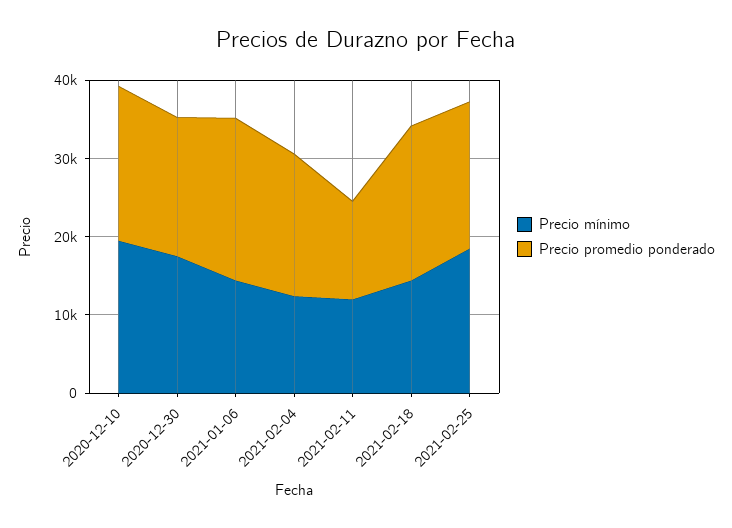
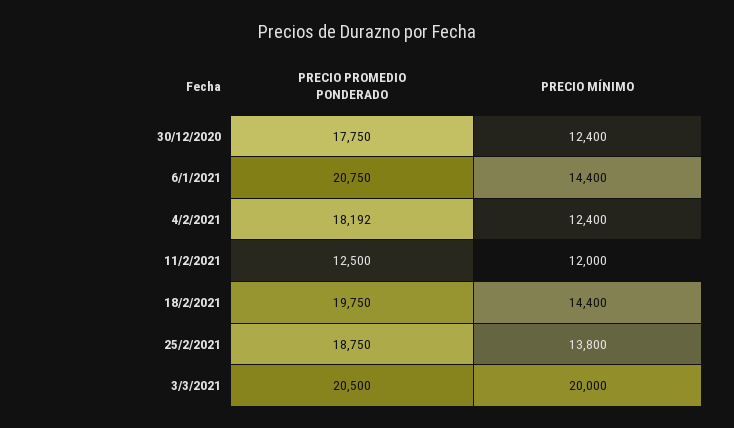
Precio mínimo, 2020-12-10: 20000 -> none
Precio promedio ponderado, 2020-12-10: 20000 -> none
Precio mínimo, 2020-12-30: 18000 -> 12400
Precio mínimo, 2021-02-25: 18000 -> 13800
Precio promedio ponderado, 3/3/2021: none -> 20500
Precio mínimo, 3/3/2021: none -> 20000

